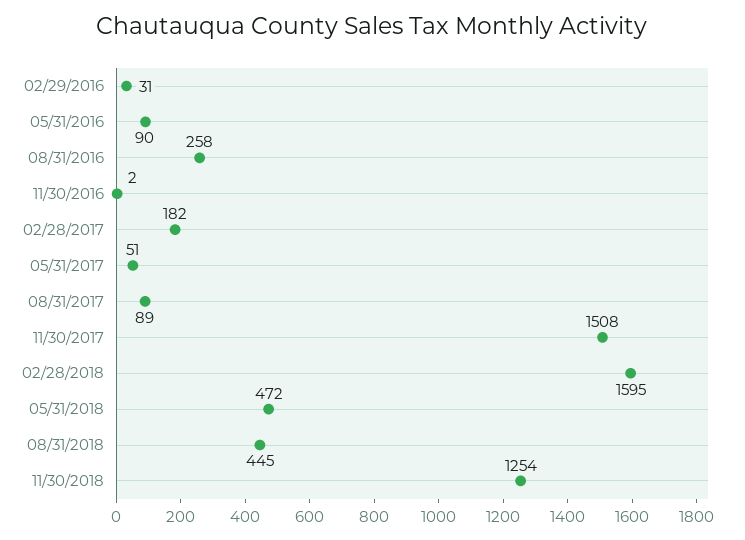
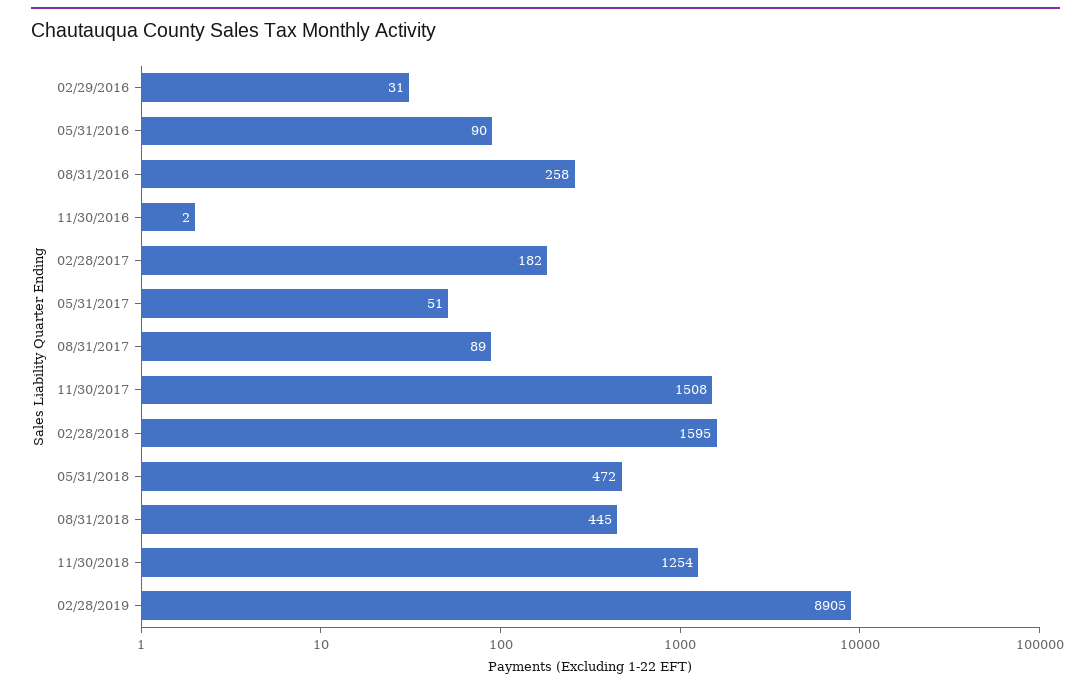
02/28/2019: none -> 8905

